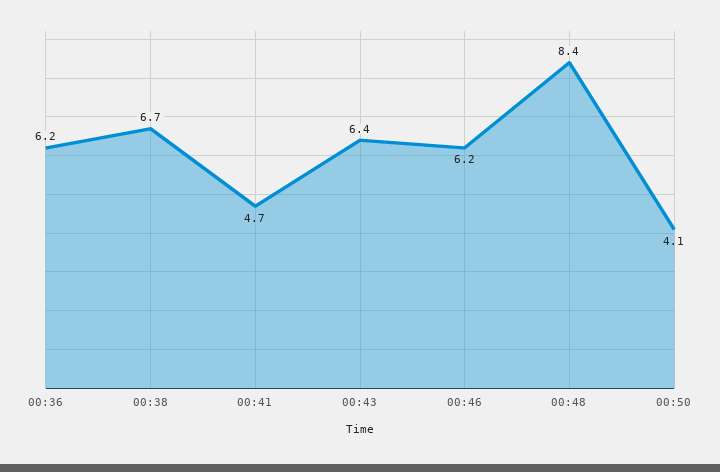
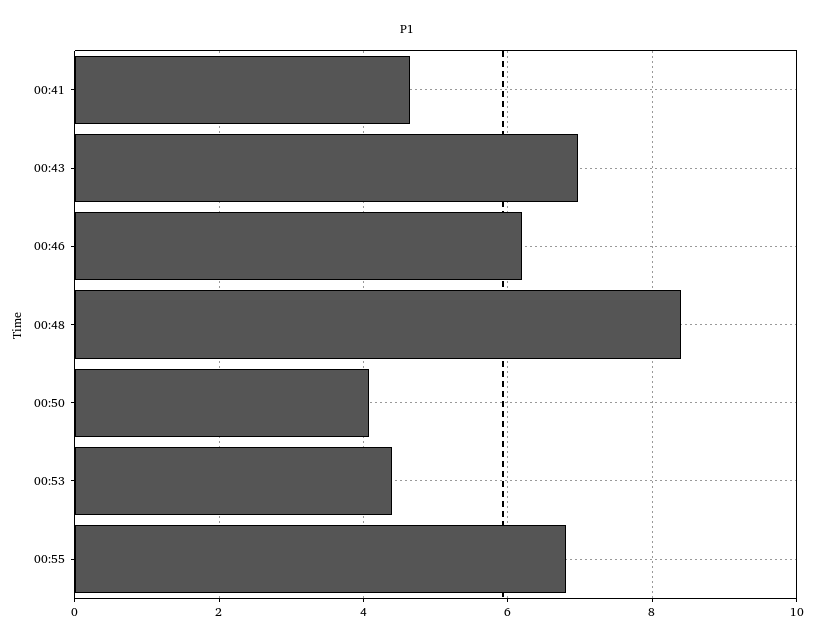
00:36: 6.2 -> none
00:38: 6.7 -> none
00:43: 6.4 -> 7
00:53: none -> 4.4
00:55: none -> 6.8

